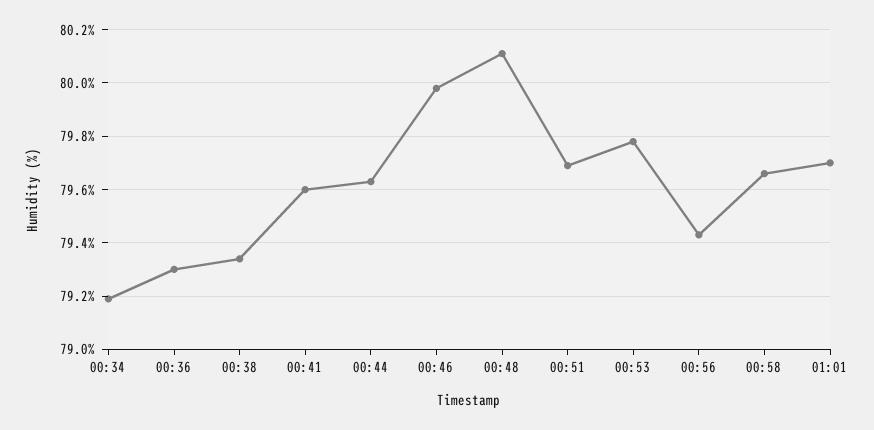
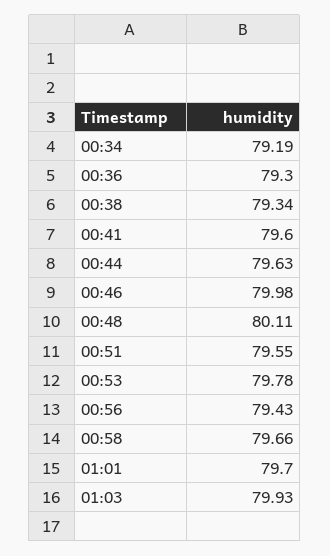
00:51: 79.7 -> 79.55
01:03: none -> 79.93

